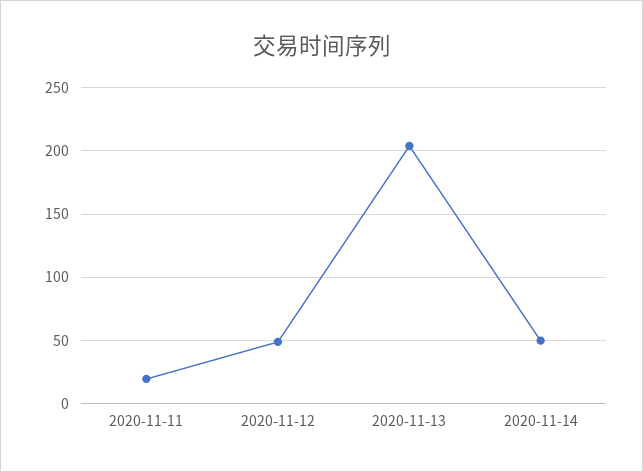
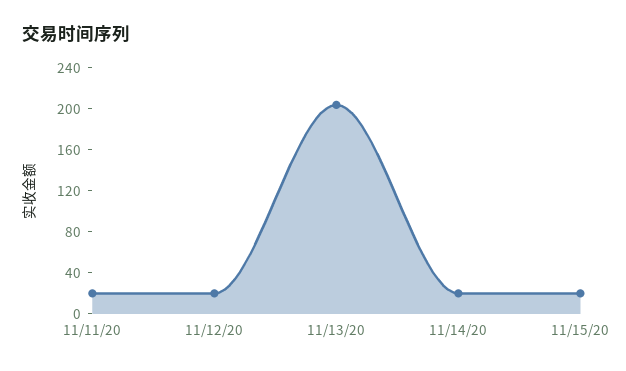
2020-11-12: 50 -> 20
2020-11-14: 50 -> 20
11/15/20: none -> 20

